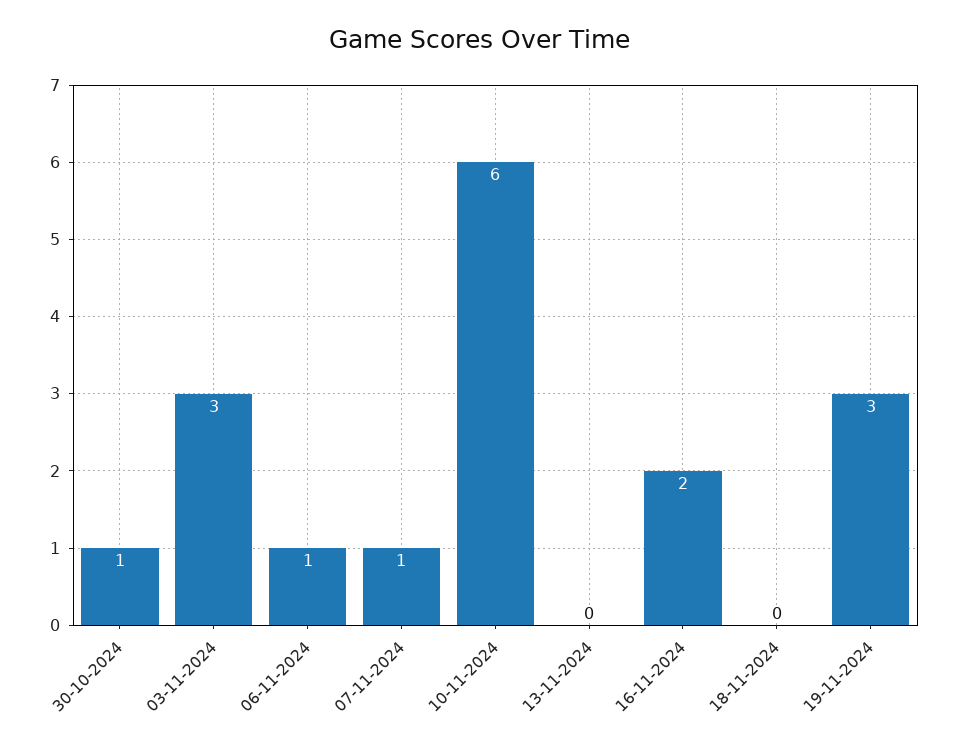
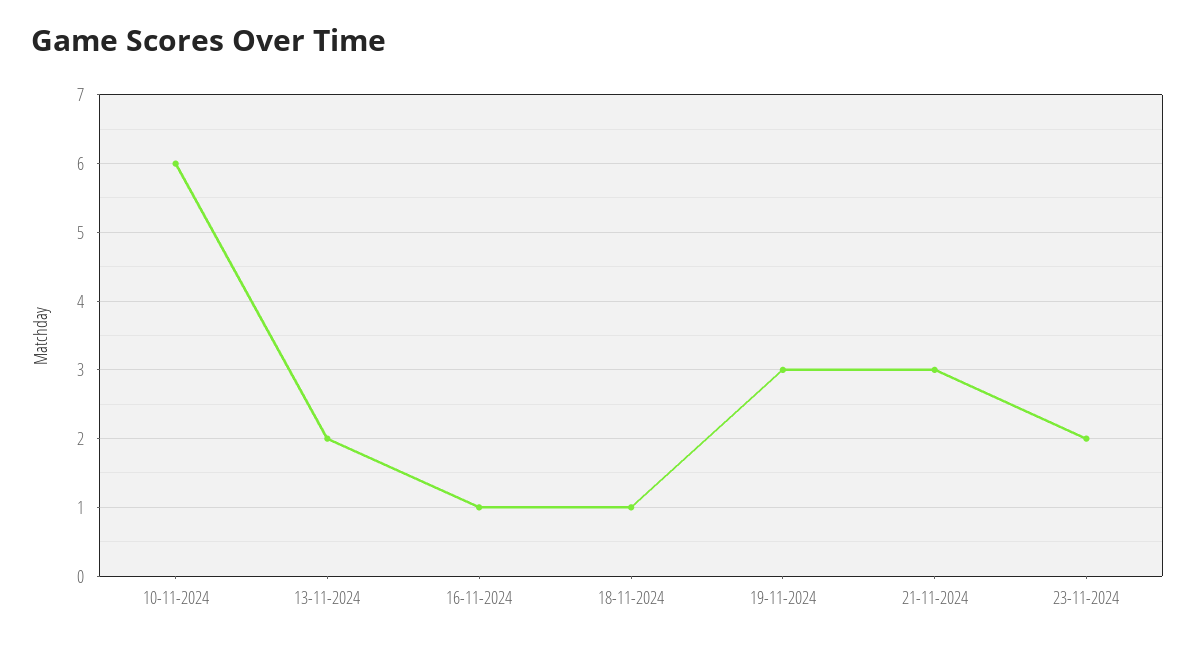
30-10-2024: 1 -> none
03-11-2024: 3 -> none
06-11-2024: 1 -> none
07-11-2024: 1 -> none
13-11-2024: 0 -> 2
16-11-2024: 2 -> 1
18-11-2024: 0 -> 1
21-11-2024: none -> 3
23-11-2024: none -> 2

